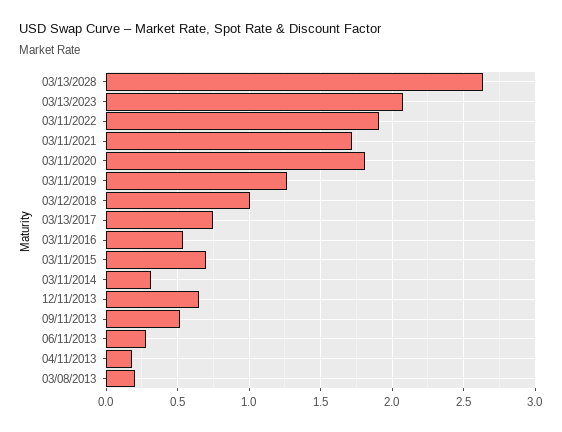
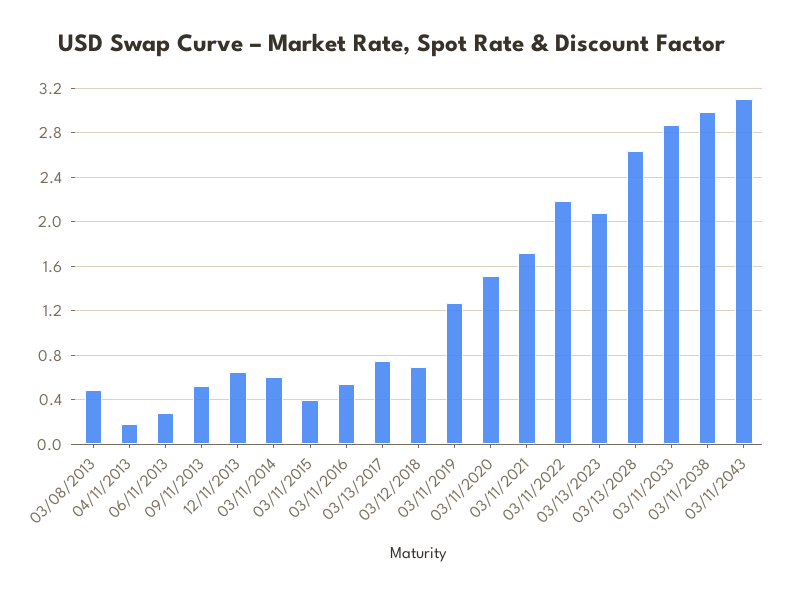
03/11/2022: 1.9 -> 2.2
03/11/2020: 1.8 -> 1.5
03/12/2018: 1 -> 0.7
03/11/2015: 0.7 -> 0.4
03/11/2014: 0.3 -> 0.6
03/08/2013: 0.2 -> 0.5
03/11/2033: none -> 2.9
03/11/2038: none -> 3
03/11/2043: none -> 3.1

